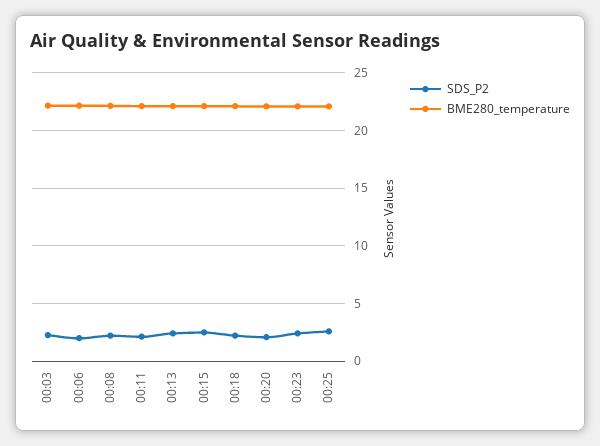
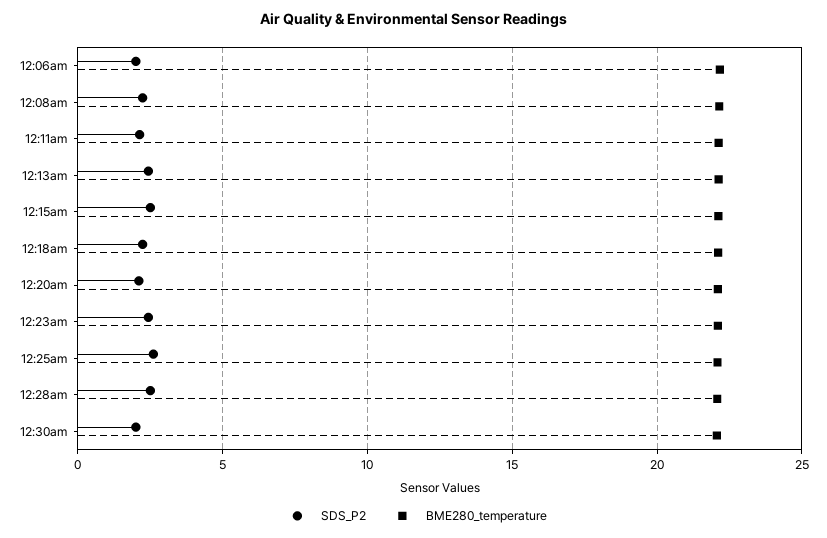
SDS_P2, 00:03: 2 -> none
BME280_temperature, 00:03: 22 -> none
SDS_P2, 12:28am: none -> 2.5
BME280_temperature, 12:28am: none -> 22
SDS_P2, 12:30am: none -> 2
BME280_temperature, 12:30am: none -> 22

